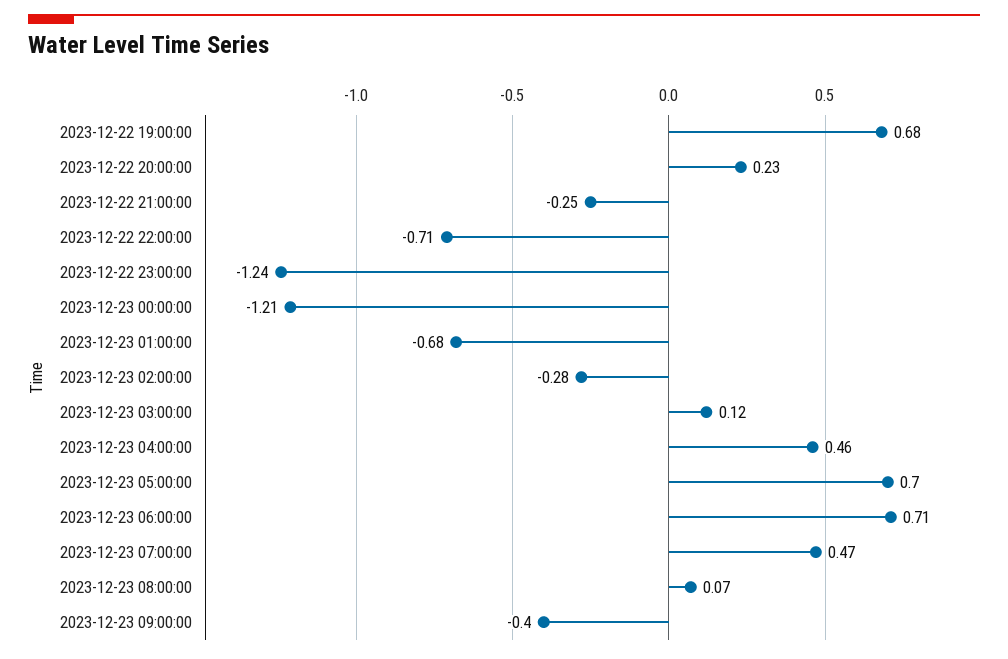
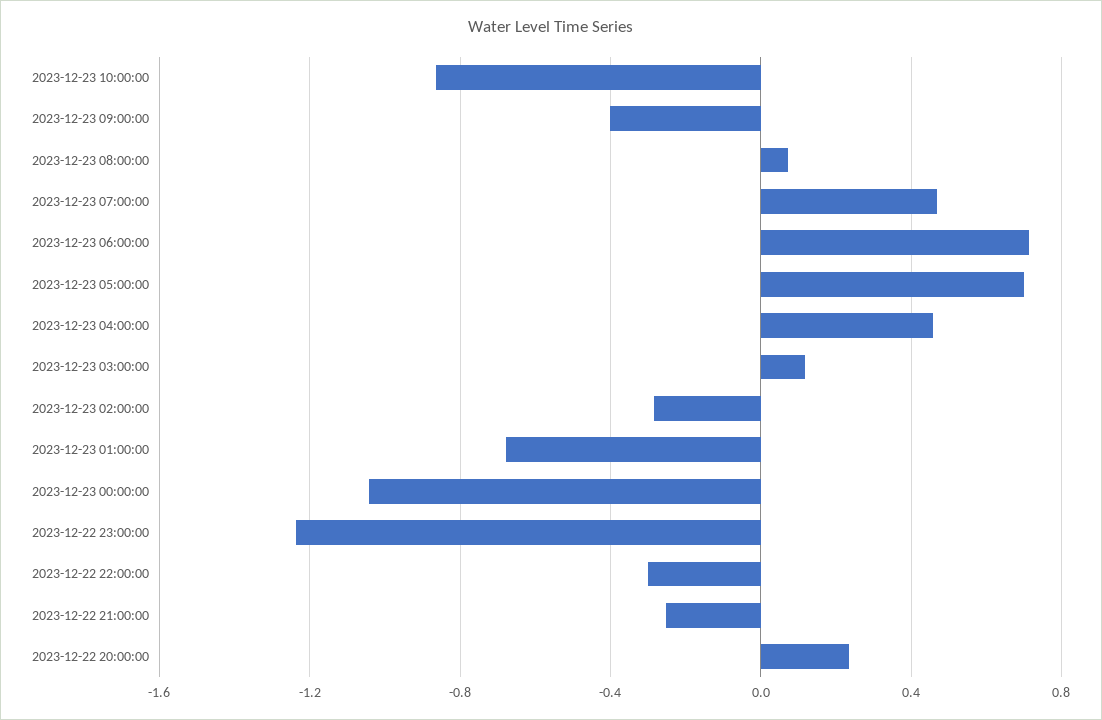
2023-12-22 19:00:00: 0.68 -> none
2023-12-22 22:00:00: -0.71 -> -0.3
2023-12-23 00:00:00: -1.21 -> -1.05
2023-12-23 10:00:00: none -> -0.85

